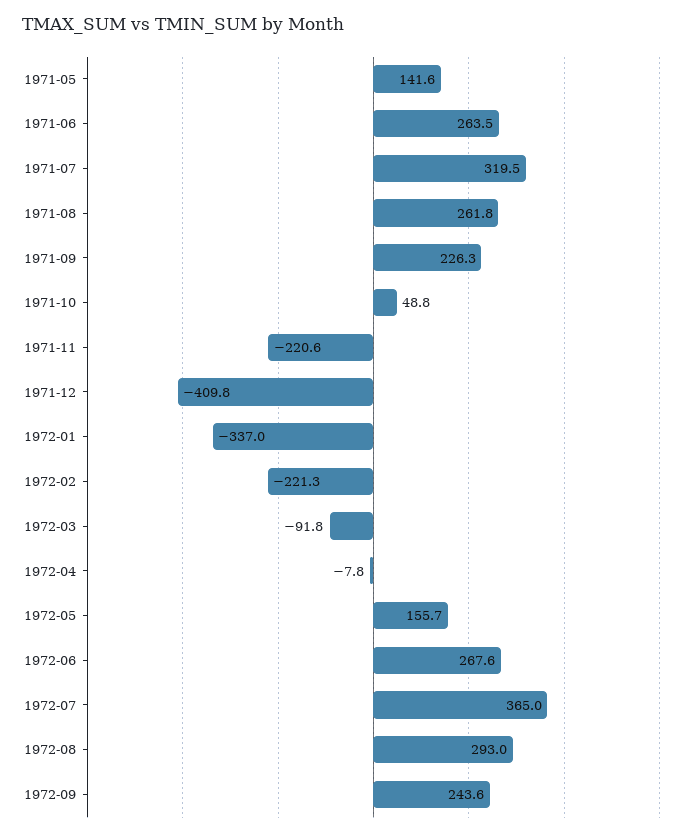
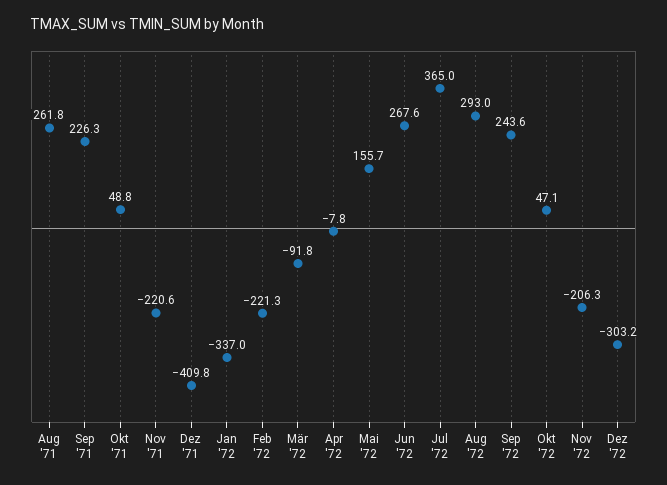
1971-05: 141.6 -> none
1971-06: 263.5 -> none
1971-07: 319.5 -> none
Okt '72: none -> 47.1
Nov '72: none -> -206.3
Dez '72: none -> -303.2

